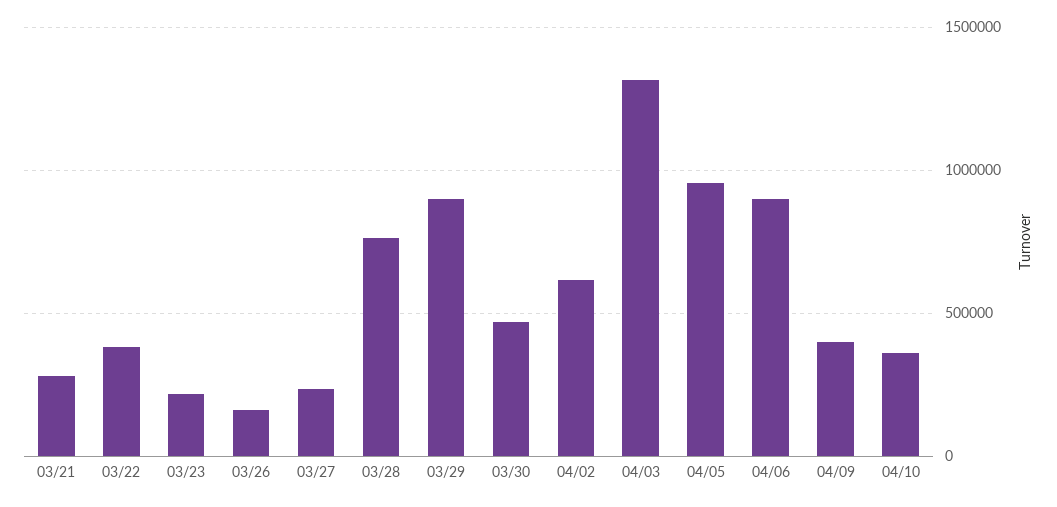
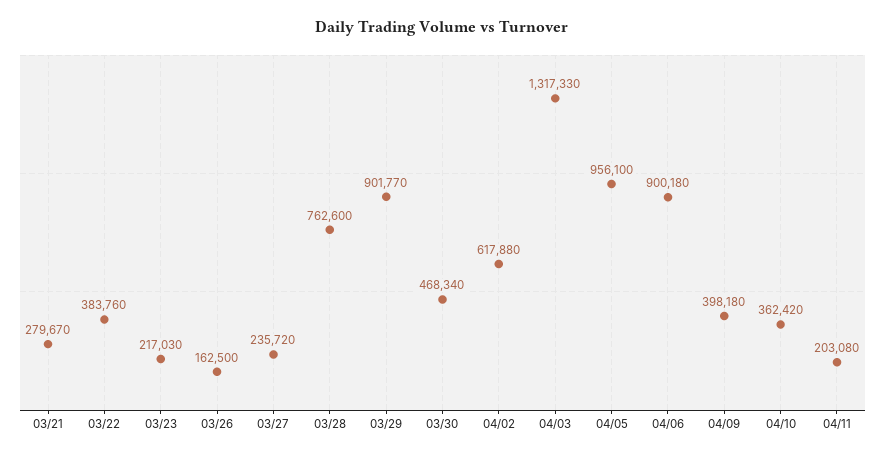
04/11: none -> 203080

